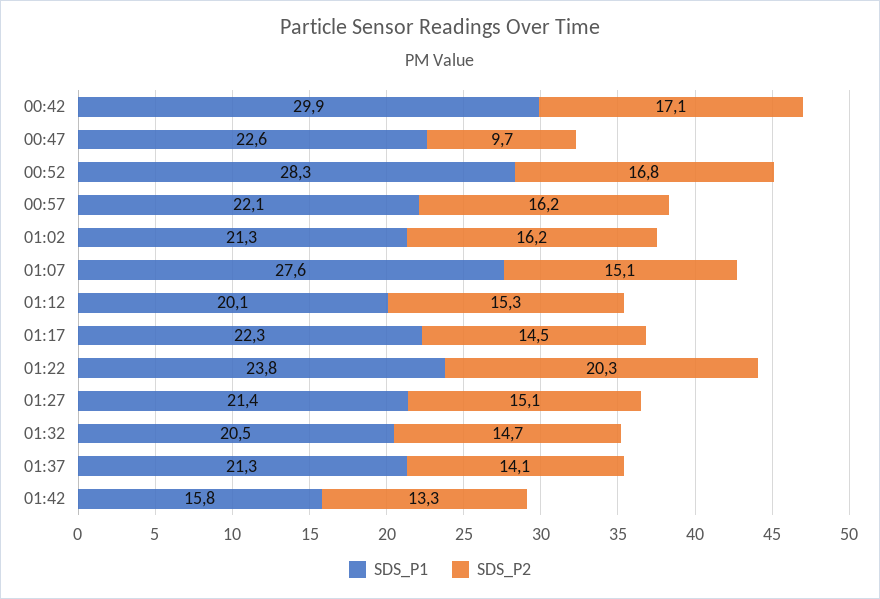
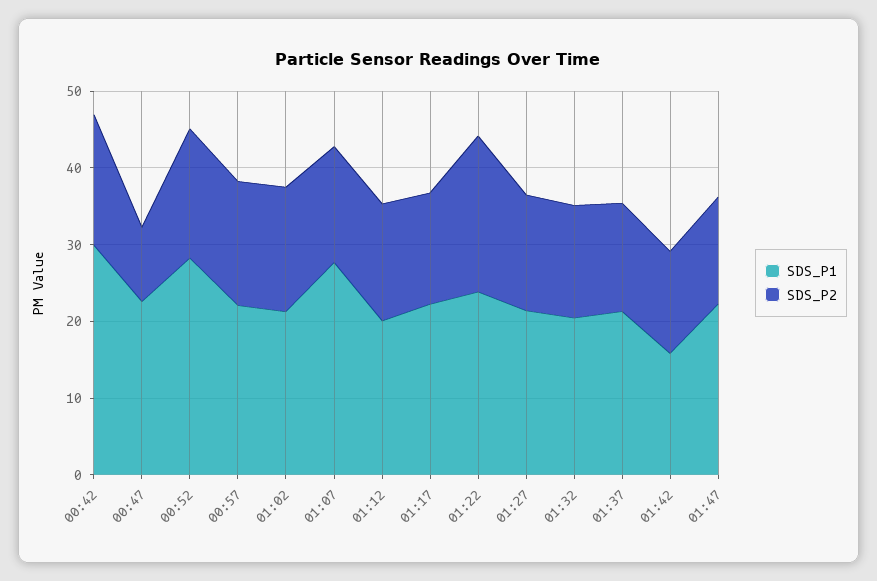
SDS_P1, 01:47: none -> 22
SDS_P2, 01:47: none -> 14

